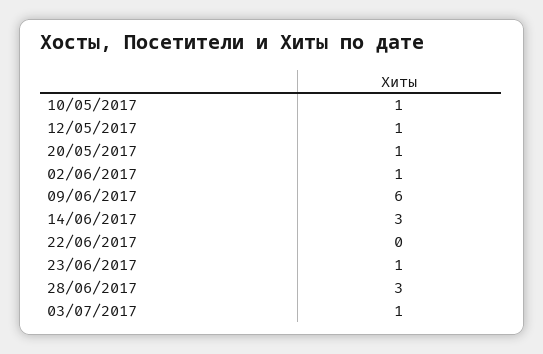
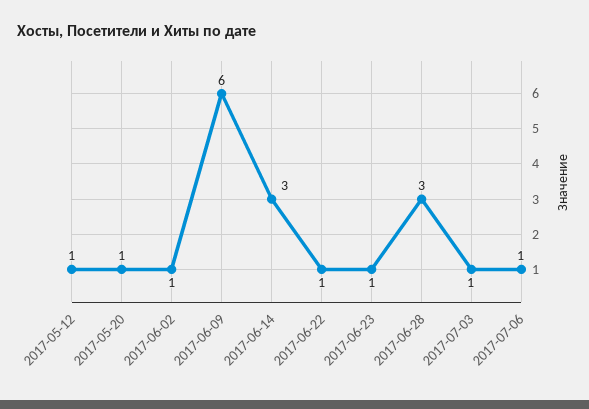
10/05/2017: 1 -> none
22/06/2017: 0 -> 1
2017-07-06: none -> 1

